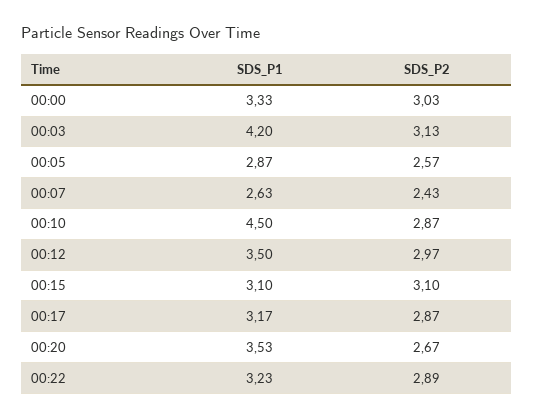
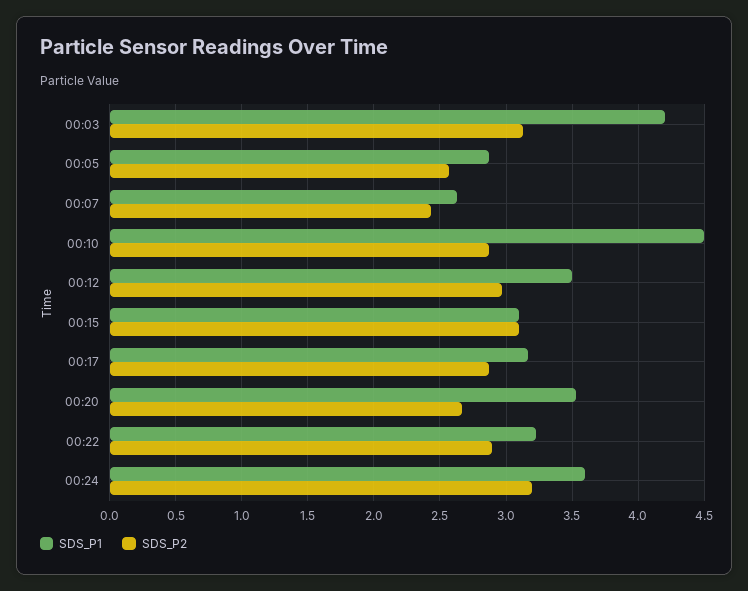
SDS_P1, 00:00: 3.33 -> none
SDS_P2, 00:00: 3.03 -> none
SDS_P1, 00:24: none -> 3.6
SDS_P2, 00:24: none -> 3.2

